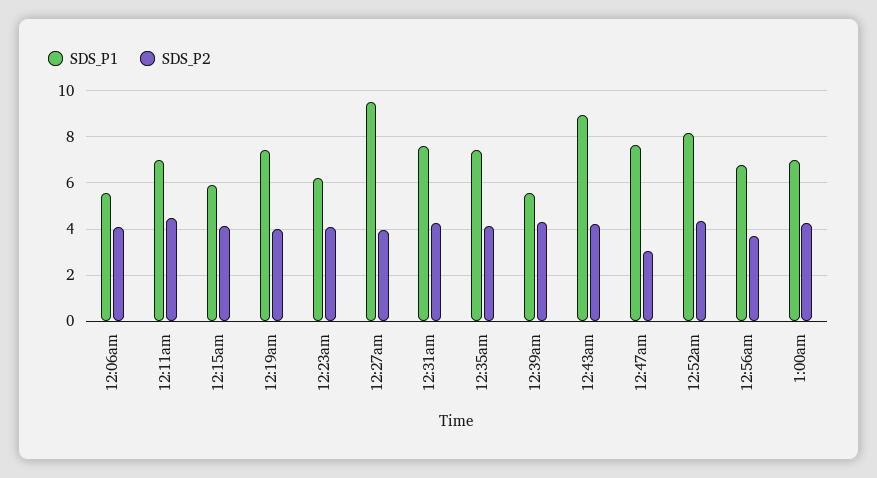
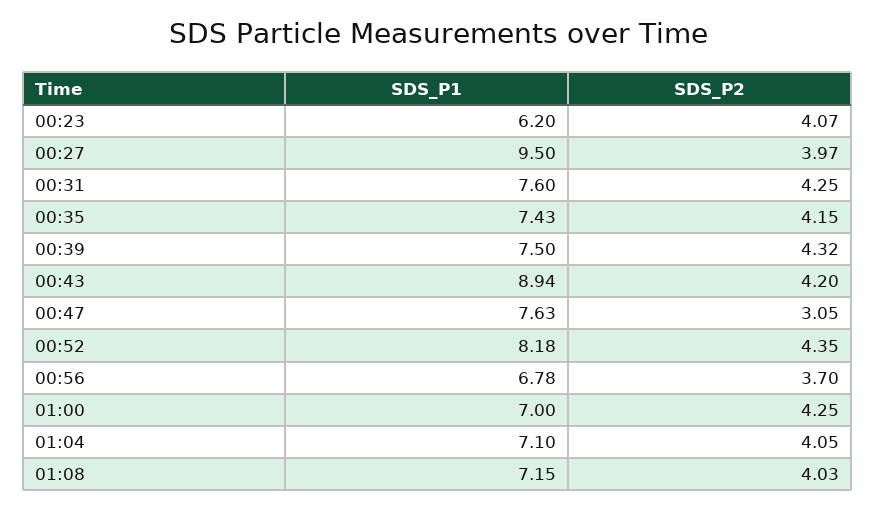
SDS_P1, 12:06am: 5.5 -> none
SDS_P2, 12:06am: 4 -> none
SDS_P1, 12:11am: 7 -> none
SDS_P2, 12:11am: 4.5 -> none
SDS_P1, 12:15am: 6 -> none
SDS_P2, 12:15am: 4 -> none
SDS_P1, 12:19am: 7.5 -> none
SDS_P2, 12:19am: 4 -> none
SDS_P1, 12:39am: 5.5 -> 7.5
SDS_P1, 01:04: none -> 7.1
SDS_P2, 01:04: none -> 4.05
SDS_P1, 01:08: none -> 7.15
SDS_P2, 01:08: none -> 4.03

